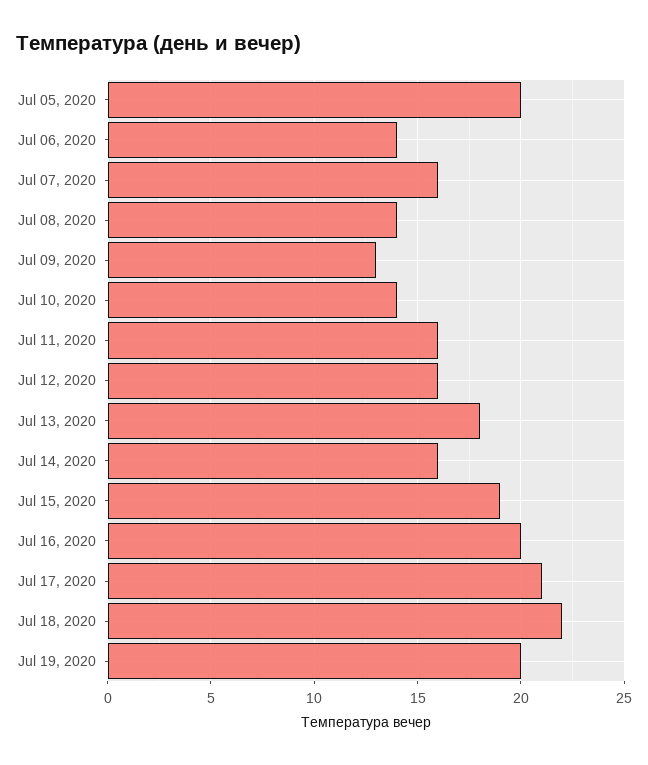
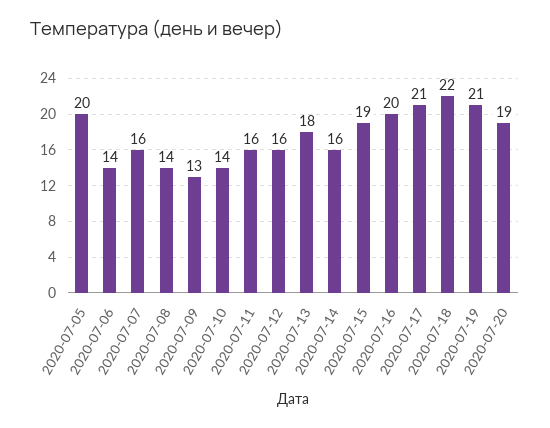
Jul 19, 2020: 20 -> 21
2020-07-20: none -> 19

